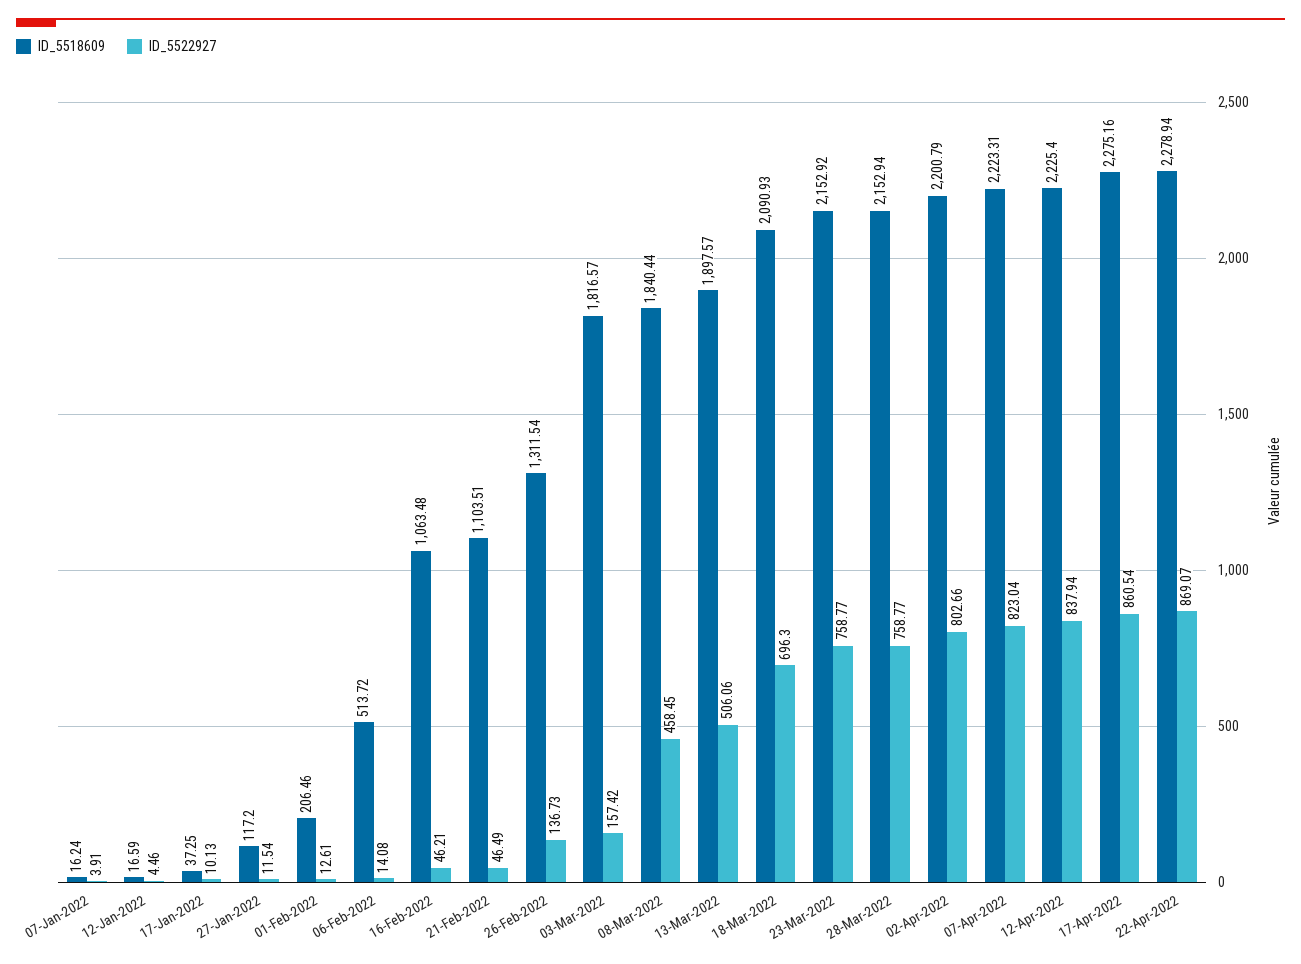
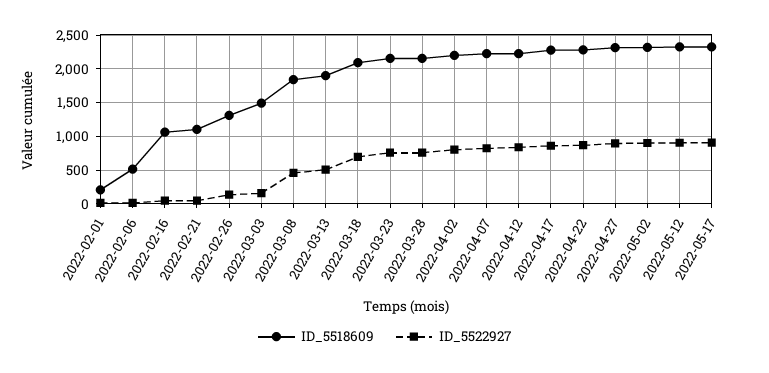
ID_5518609, 07-Jan-2022: 16.24 -> none
ID_5522927, 07-Jan-2022: 3.91 -> none
ID_5518609, 12-Jan-2022: 16.59 -> none
ID_5522927, 12-Jan-2022: 4.46 -> none
ID_5518609, 17-Jan-2022: 37.25 -> none
ID_5522927, 17-Jan-2022: 10.13 -> none
ID_5518609, 27-Jan-2022: 117.2 -> none
ID_5522927, 27-Jan-2022: 11.54 -> none
ID_5518609, 03-Mar-2022: 1816.57 -> 1500
ID_5518609, 2022-04-27: none -> 2300
ID_5522927, 2022-04-27: none -> 900
ID_5518609, 2022-05-02: none -> 2300
ID_5522927, 2022-05-02: none -> 900
ID_5518609, 2022-05-12: none -> 2300
ID_5522927, 2022-05-12: none -> 900
ID_5518609, 2022-05-17: none -> 2300
ID_5522927, 2022-05-17: none -> 900

